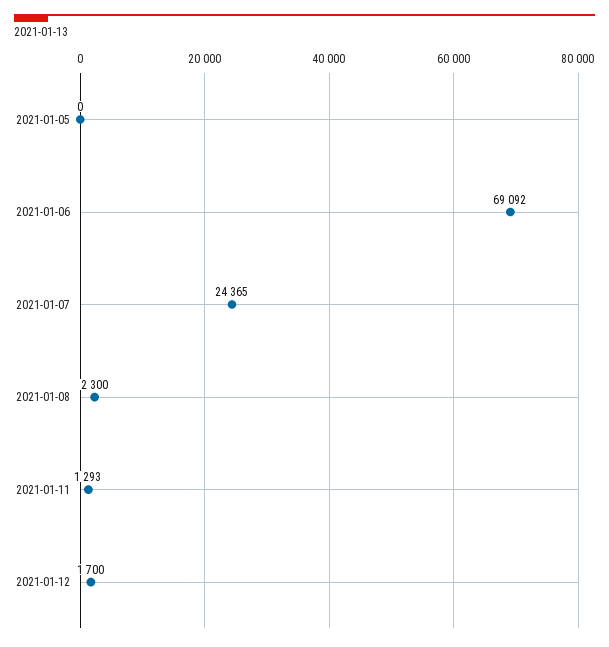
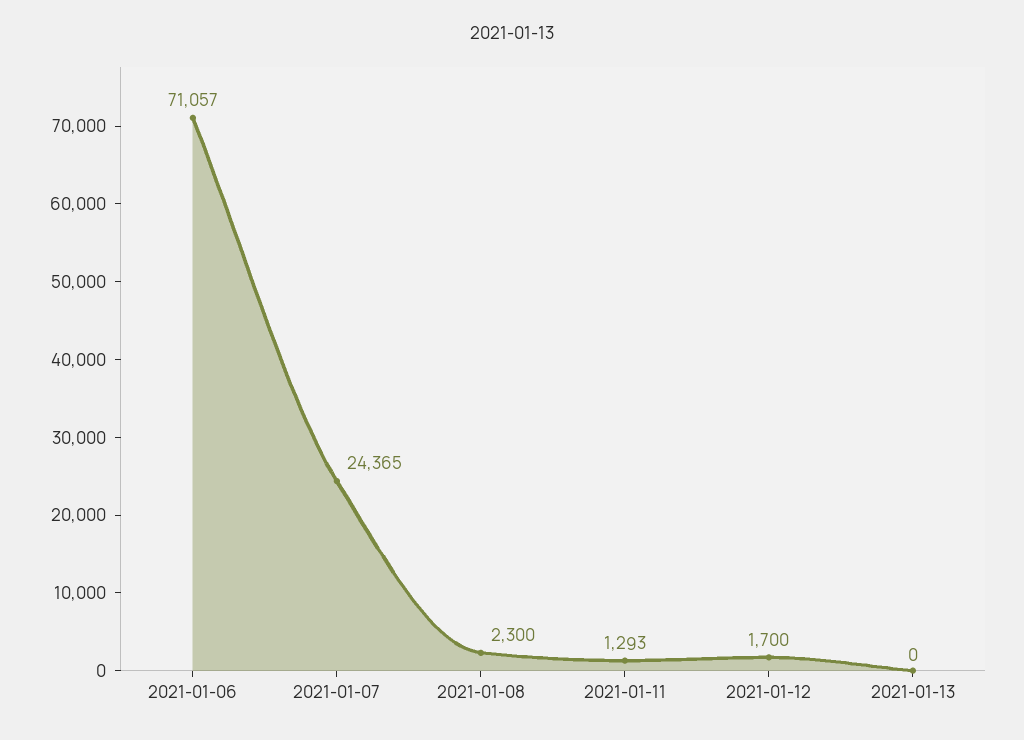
2021-01-05: 0 -> none
2021-01-06: 69092 -> 71057
2021-01-13: none -> 0

